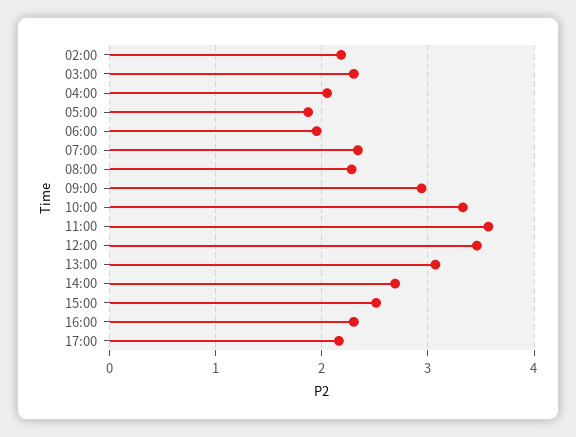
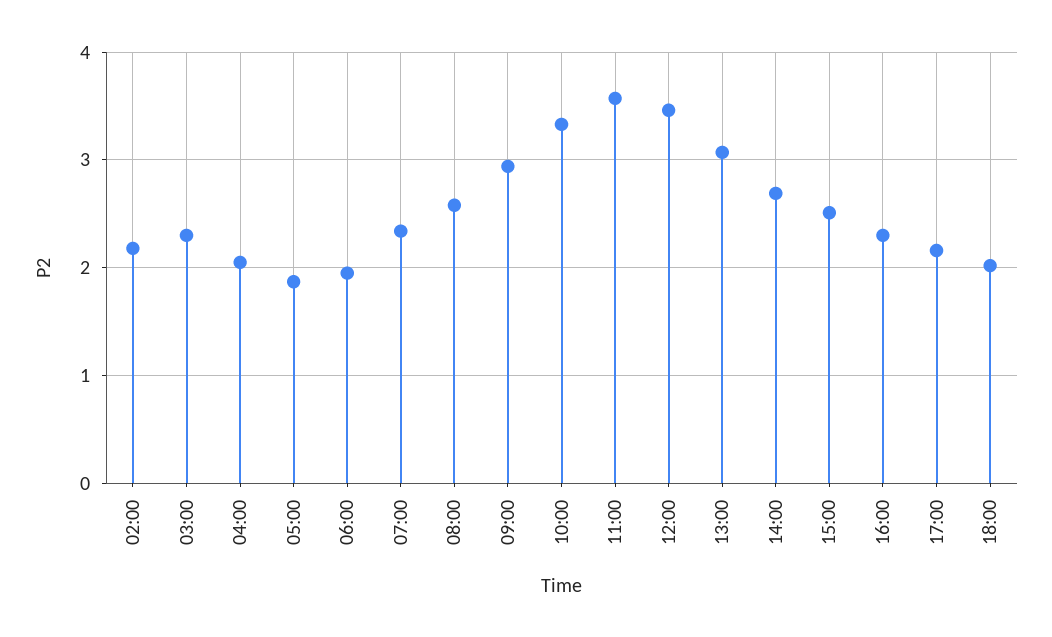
08:00: 2.3 -> 2.6
18:00: none -> 2

